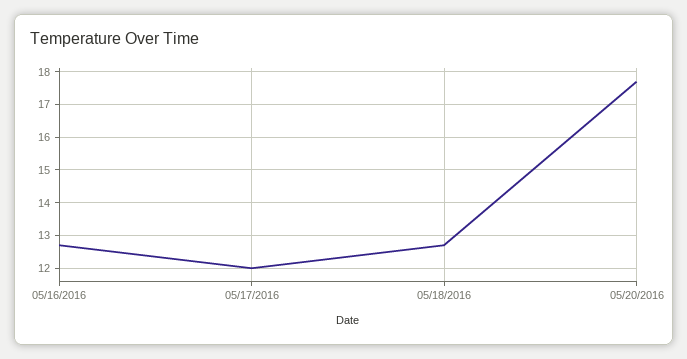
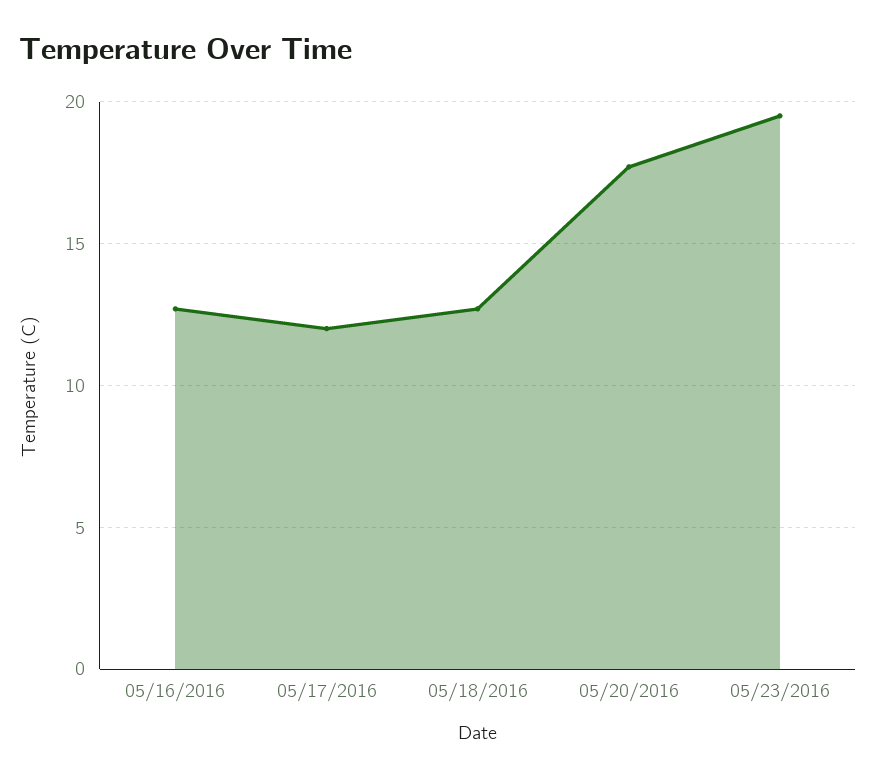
05/23/2016: none -> 19.5

